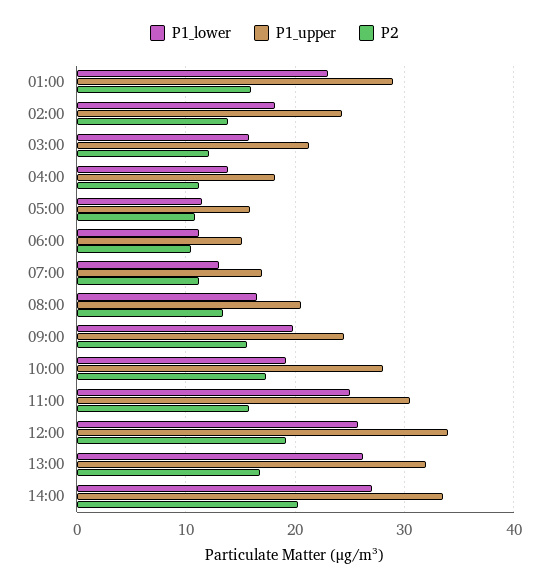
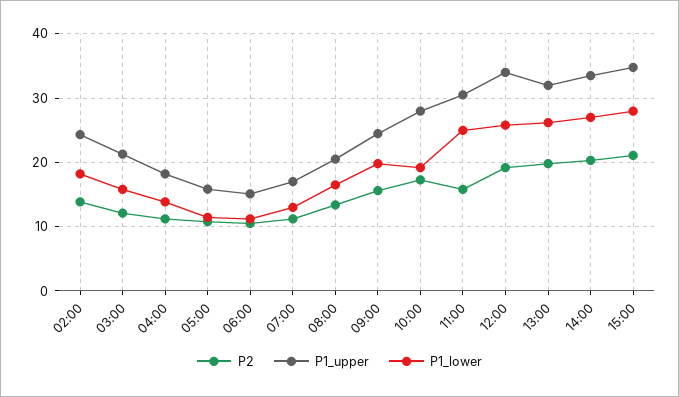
P1_lower, 01:00: 23 -> none
P1_upper, 01:00: 29 -> none
P2, 01:00: 16 -> none
P2, 13:00: 17 -> 20
P2, 15:00: none -> 21
P1_upper, 15:00: none -> 35
P1_lower, 15:00: none -> 28

